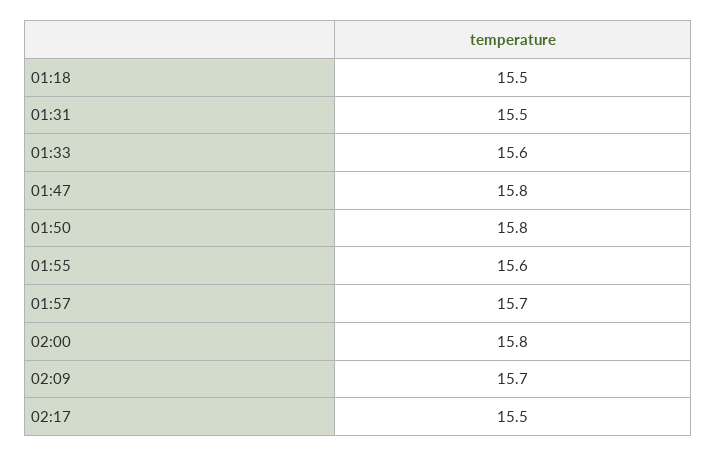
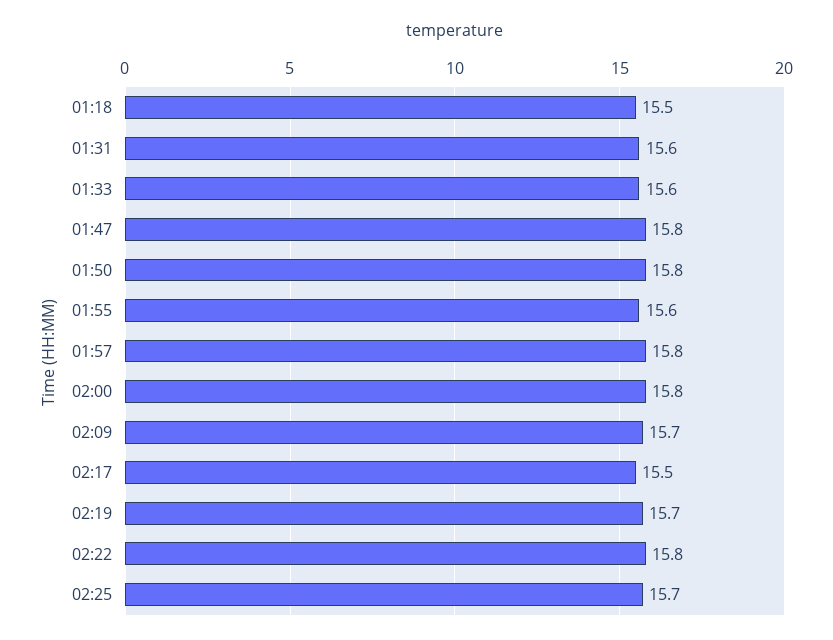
01:31: 15.5 -> 15.6
01:57: 15.7 -> 15.8
02:19: none -> 15.7
02:22: none -> 15.8
02:25: none -> 15.7

